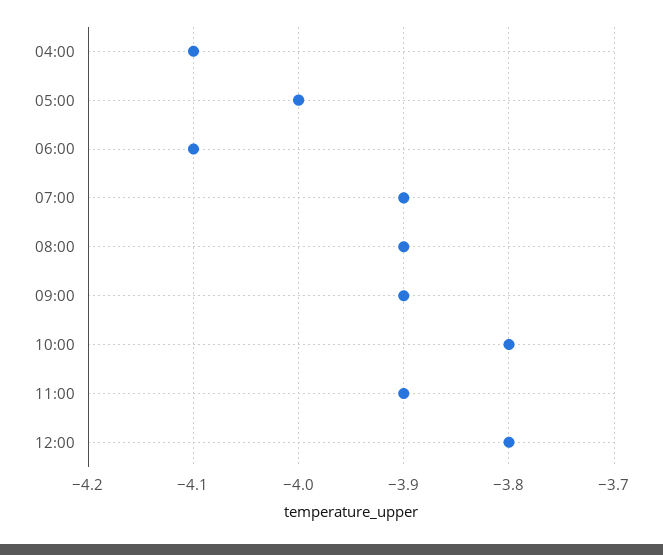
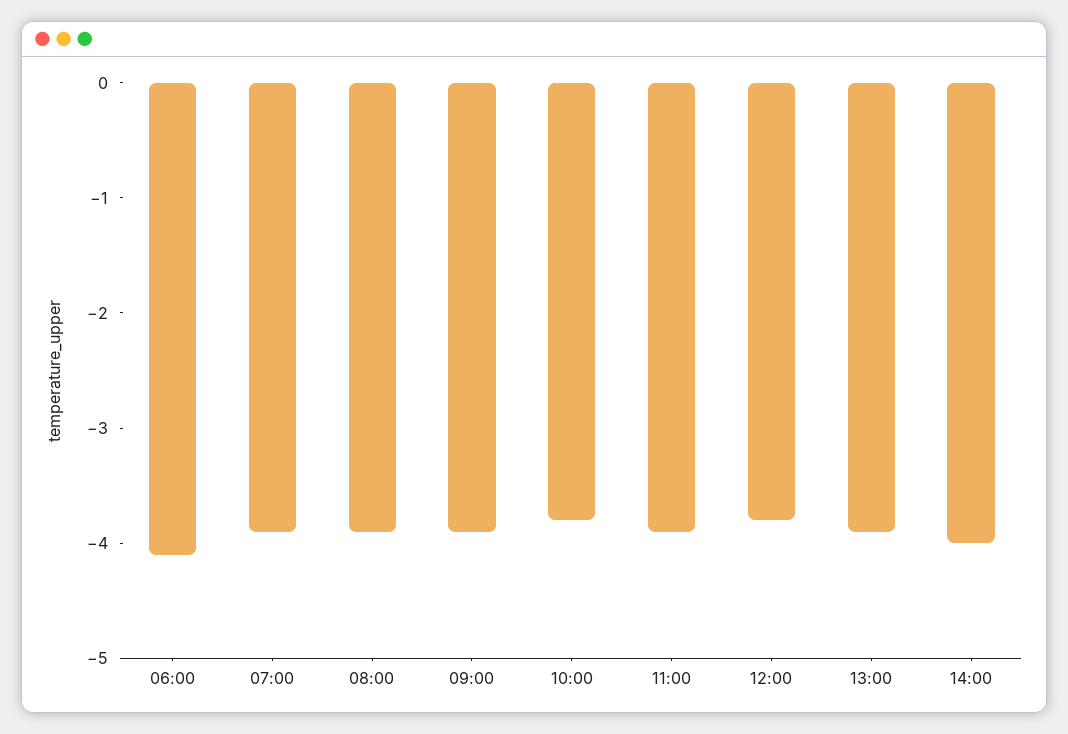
04:00: -4.1 -> none
05:00: -4 -> none
13:00: none -> -3.9
14:00: none -> -4

